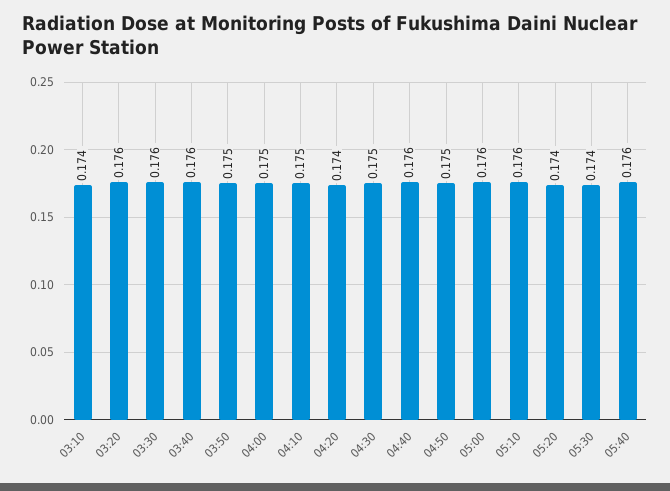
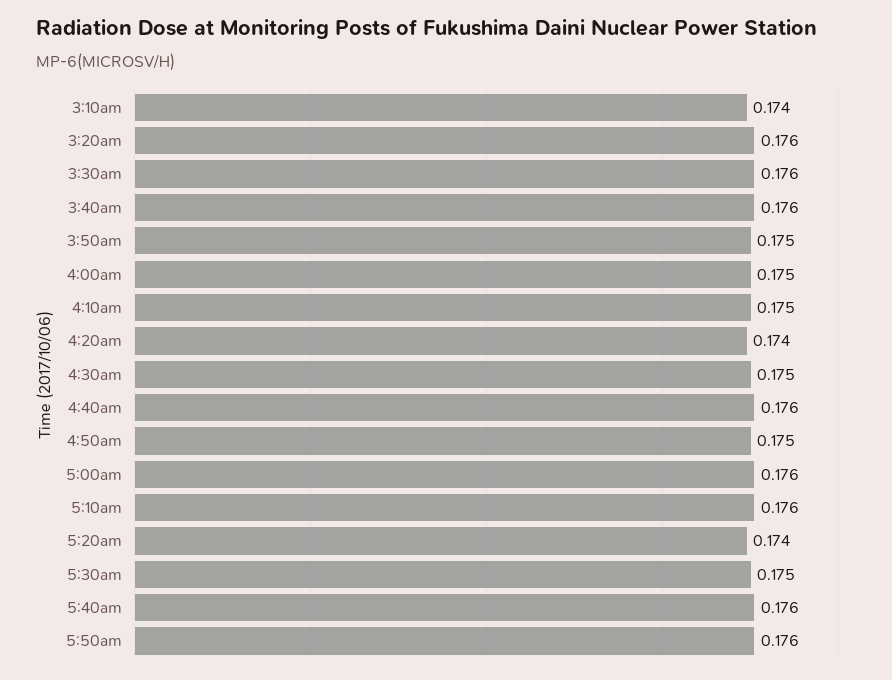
05:30: 0.174 -> 0.175
5:50am: none -> 0.176

